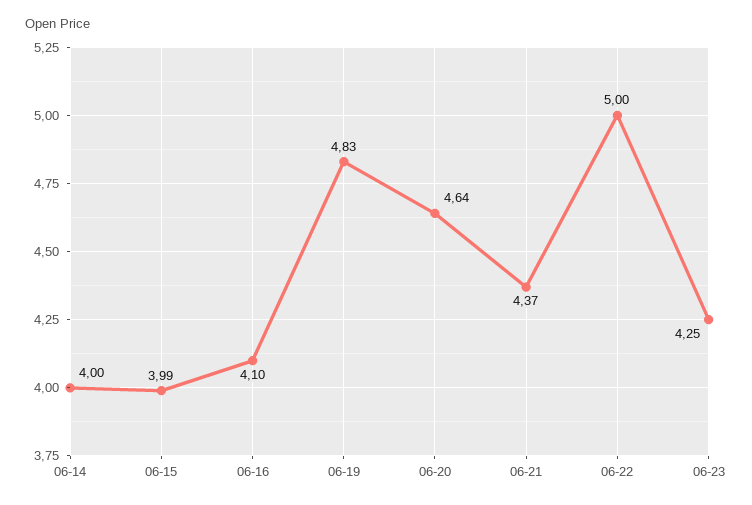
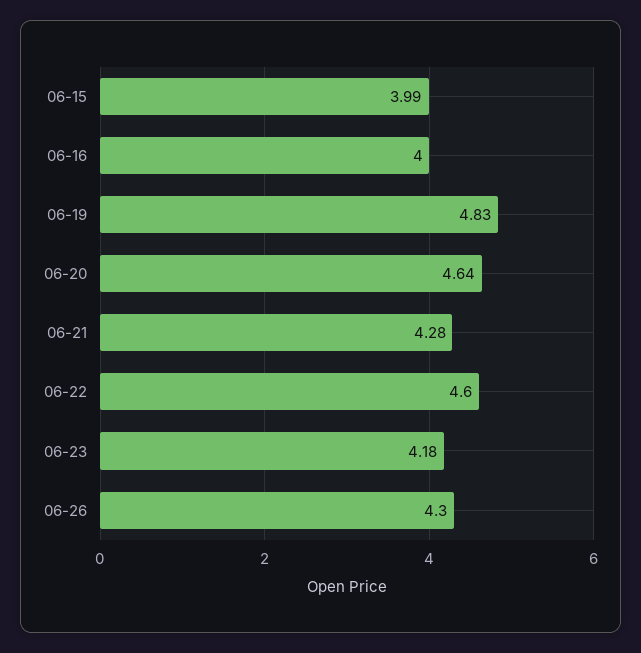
06-14: 4 -> none
06-16: 4.1 -> 4
06-21: 4.37 -> 4.28
06-22: 5 -> 4.6
06-23: 4.25 -> 4.18
06-26: none -> 4.3

